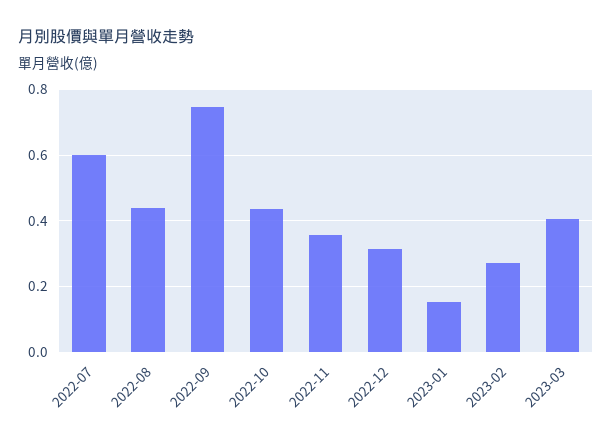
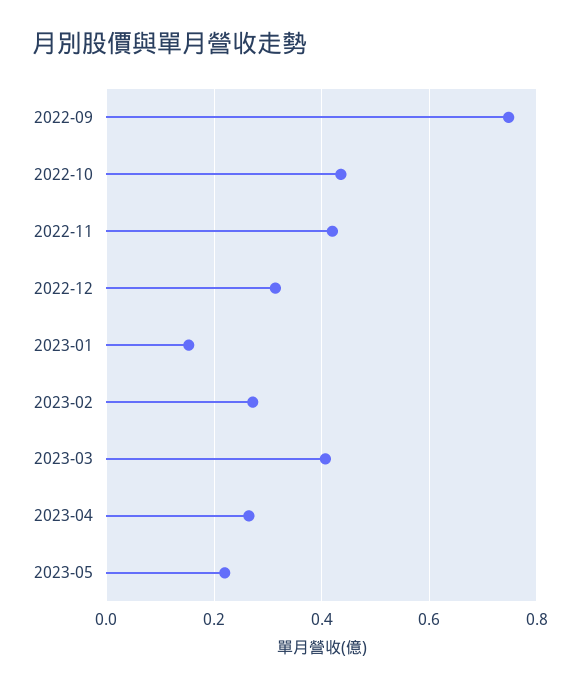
2022-07: 0.6 -> none
2022-08: 0.44 -> none
2022-11: 0.36 -> 0.42
2023-04: none -> 0.26
2023-05: none -> 0.22

